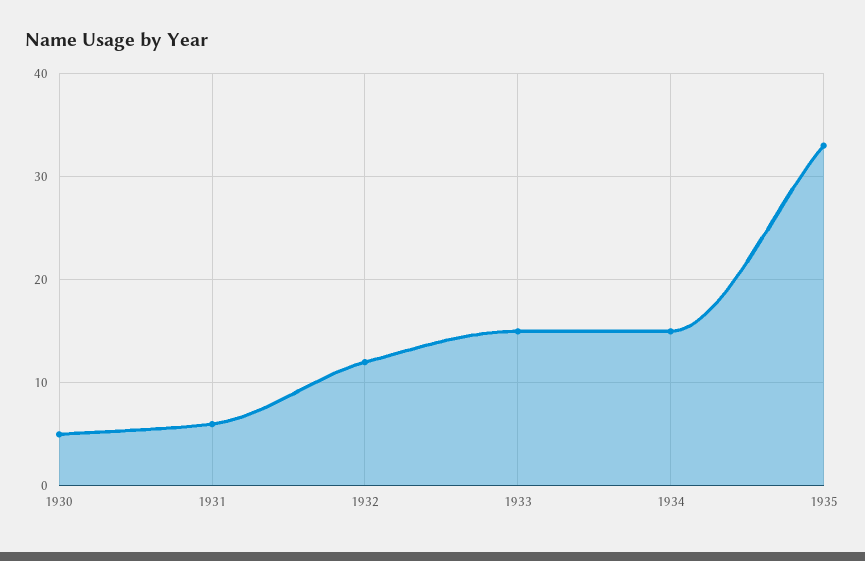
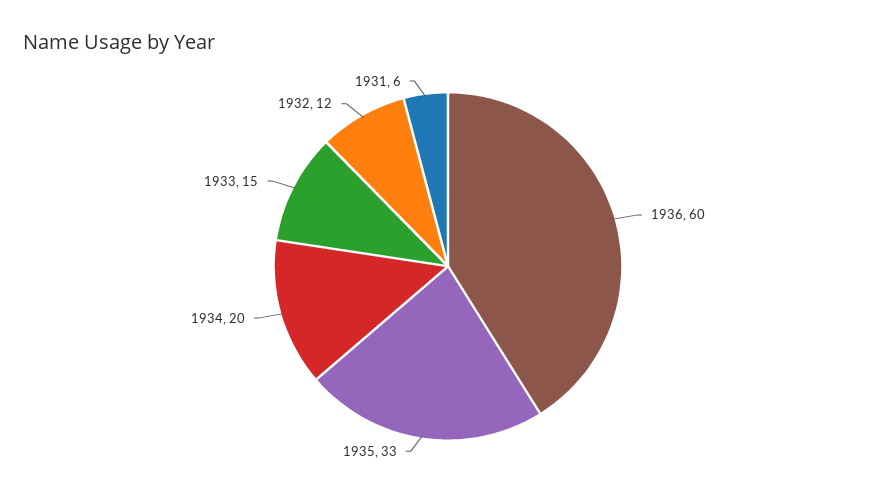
1930: 5 -> none
1934: 15 -> 20
1936: none -> 60

